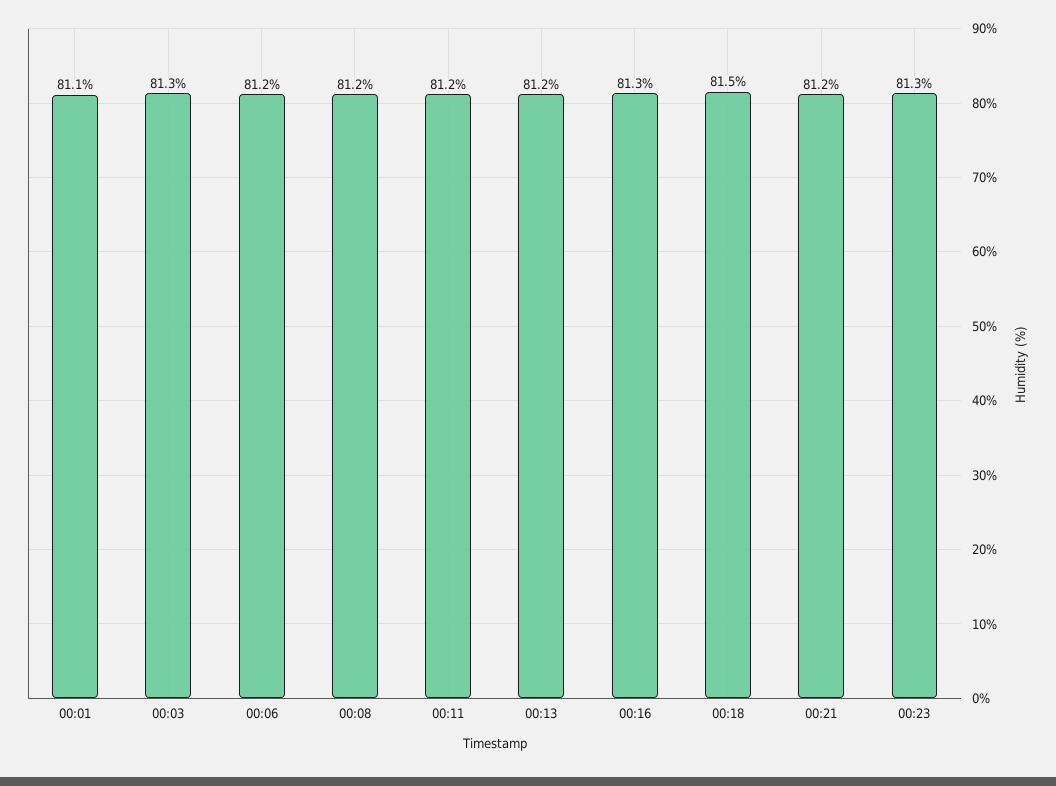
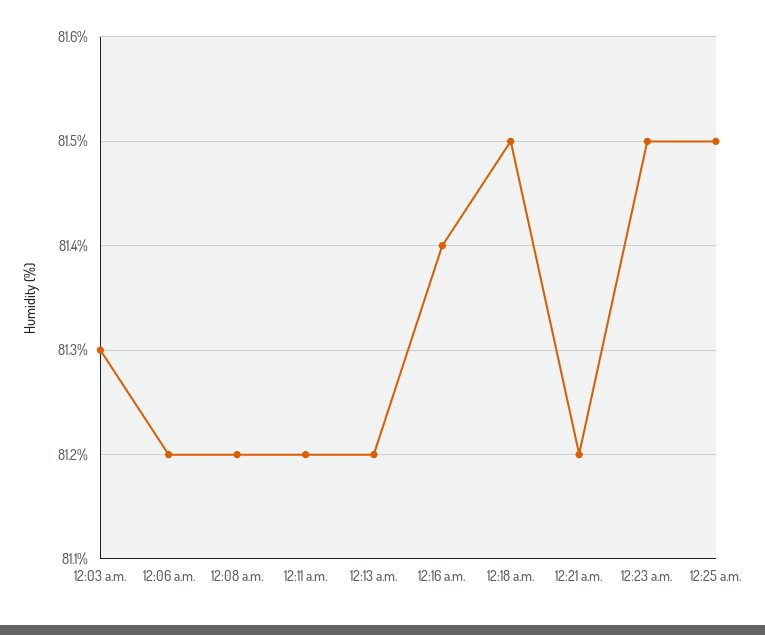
00:01: 81.1 -> none
00:16: 81.3 -> 81.4
00:23: 81.3 -> 81.5
12:25 a.m.: none -> 81.5

